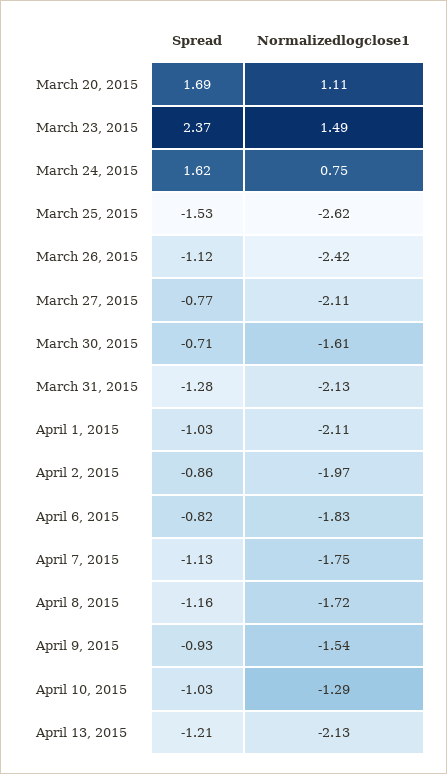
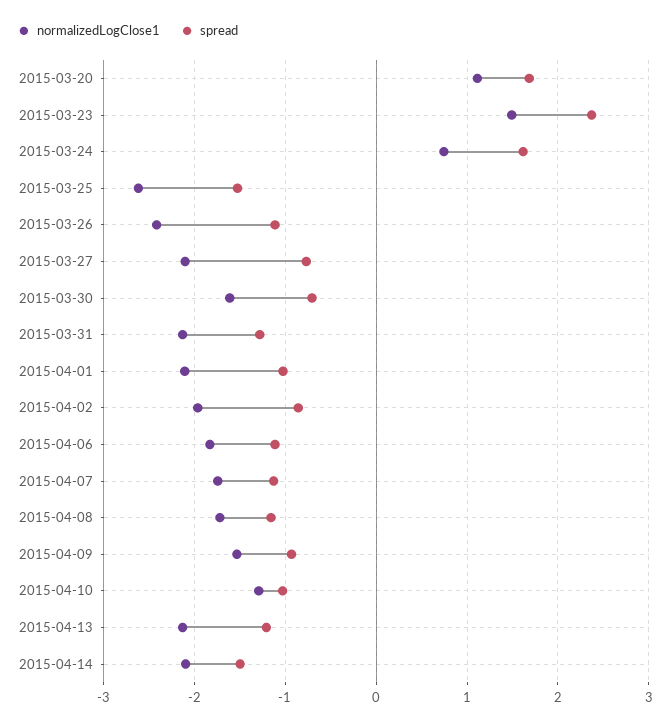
Spread, April 6, 2015: -0.82 -> -1.1
Normalizedlogclose1, 2015-04-14: none -> -2.1
Spread, 2015-04-14: none -> -1.5

